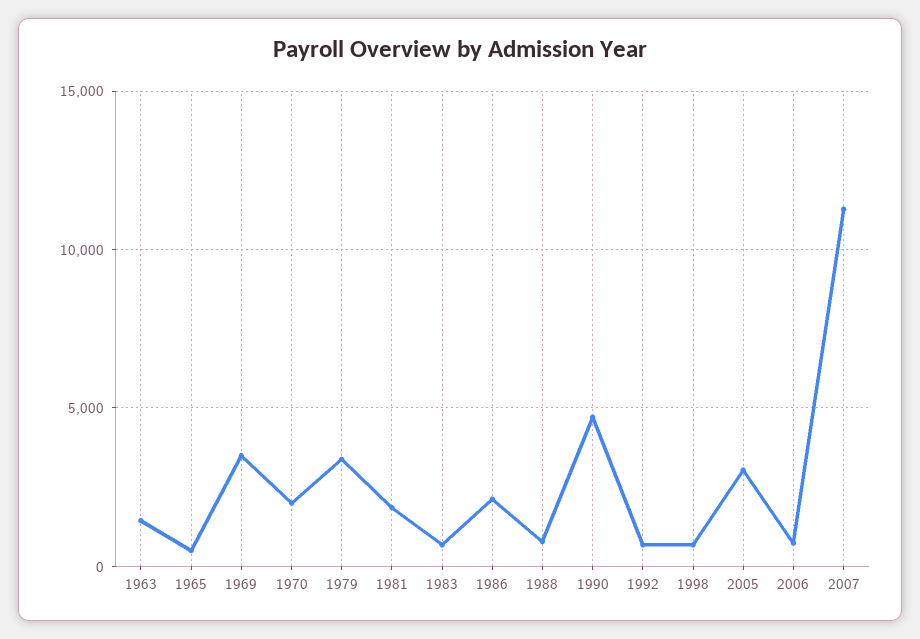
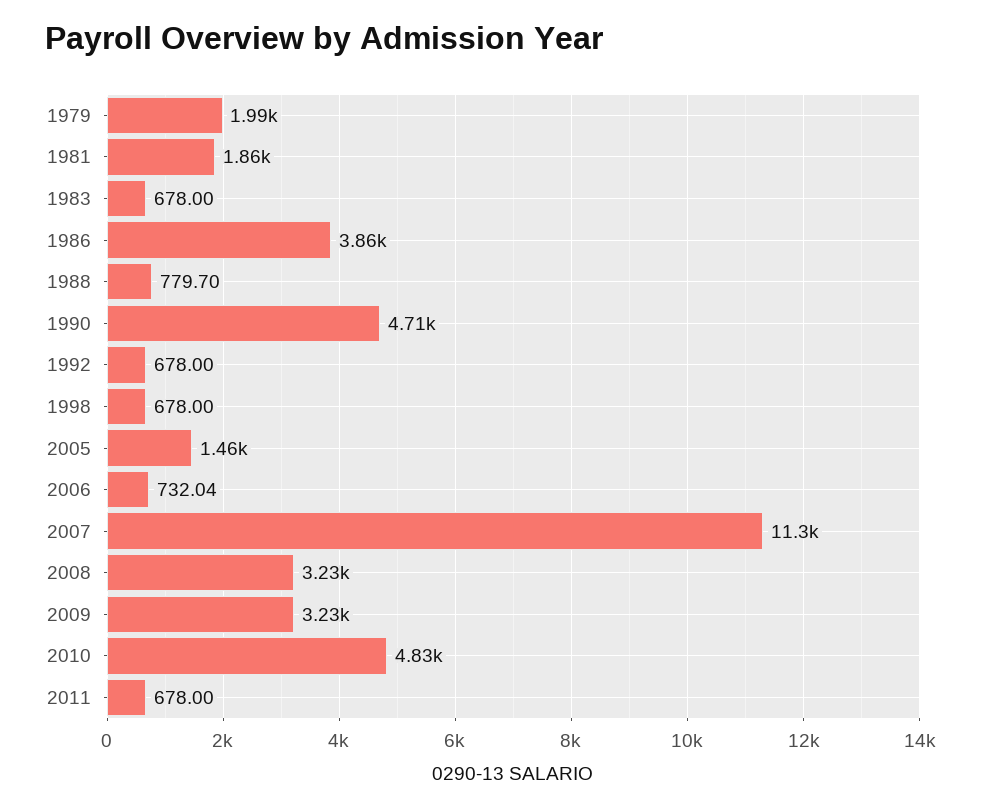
1963: 1500 -> none
1965: 500 -> none
1969: 3500 -> none
1970: 2000 -> none
1979: 3500 -> 1990
1986: 2000 -> 3860
2005: 3000 -> 1460
2008: none -> 3230
2009: none -> 3230
2010: none -> 4830
2011: none -> 678

